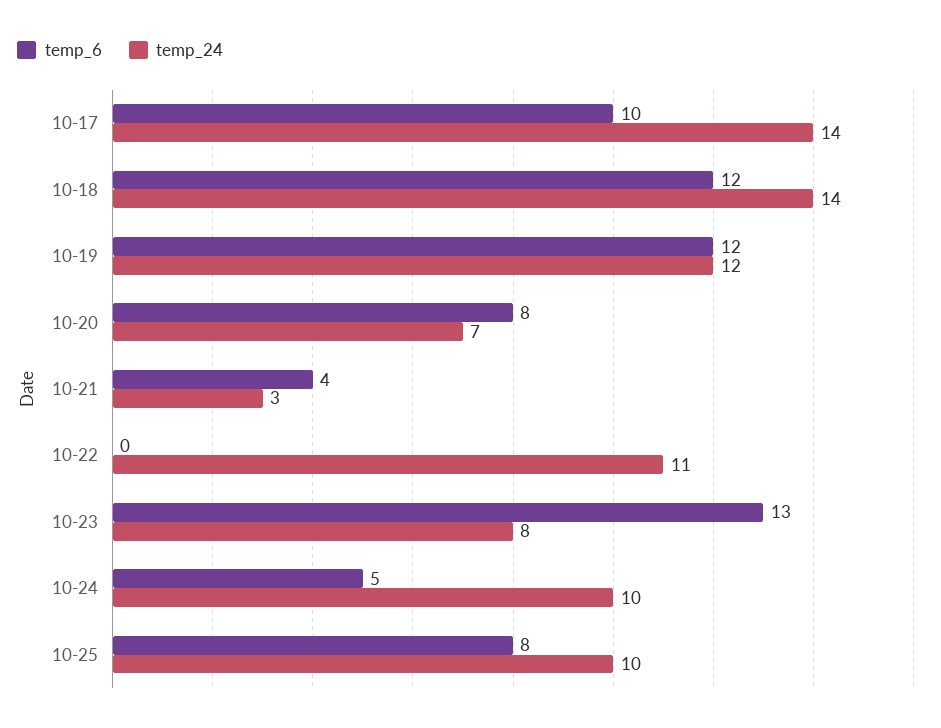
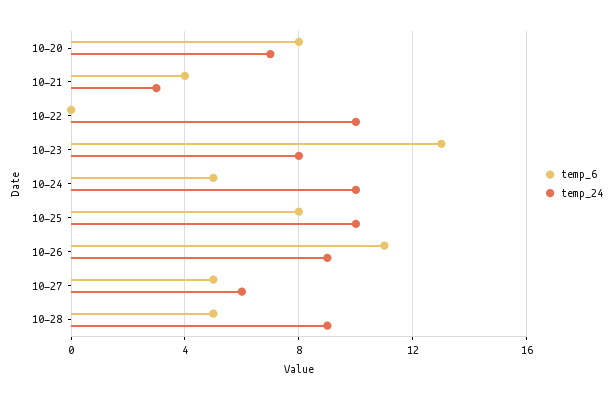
temp_6, 10-17: 10 -> none
temp_24, 10-17: 14 -> none
temp_6, 10-18: 12 -> none
temp_24, 10-18: 14 -> none
temp_6, 10-19: 12 -> none
temp_24, 10-19: 12 -> none
temp_24, 10-22: 11 -> 10
temp_6, 10-26: none -> 11
temp_24, 10-26: none -> 9
temp_6, 10-27: none -> 5
temp_24, 10-27: none -> 6
temp_6, 10-28: none -> 5
temp_24, 10-28: none -> 9

